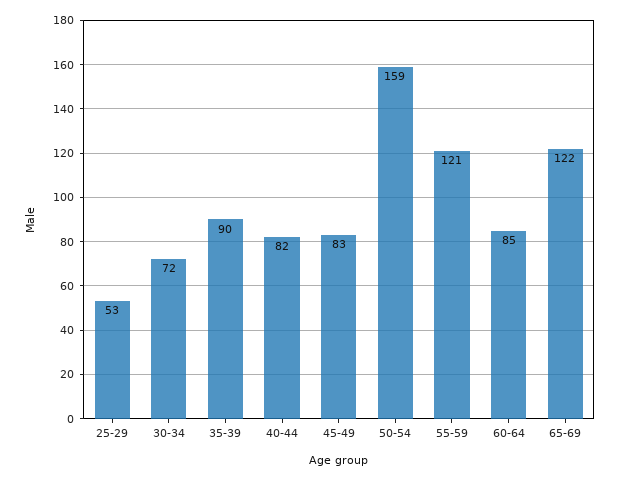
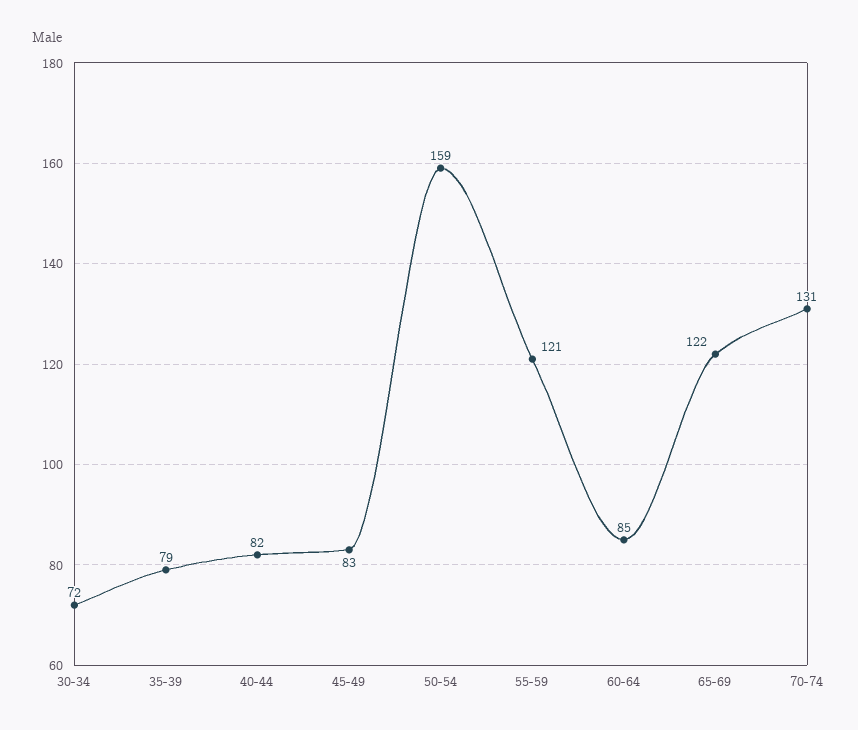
25-29: 53 -> none
35-39: 90 -> 79
70-74: none -> 131

